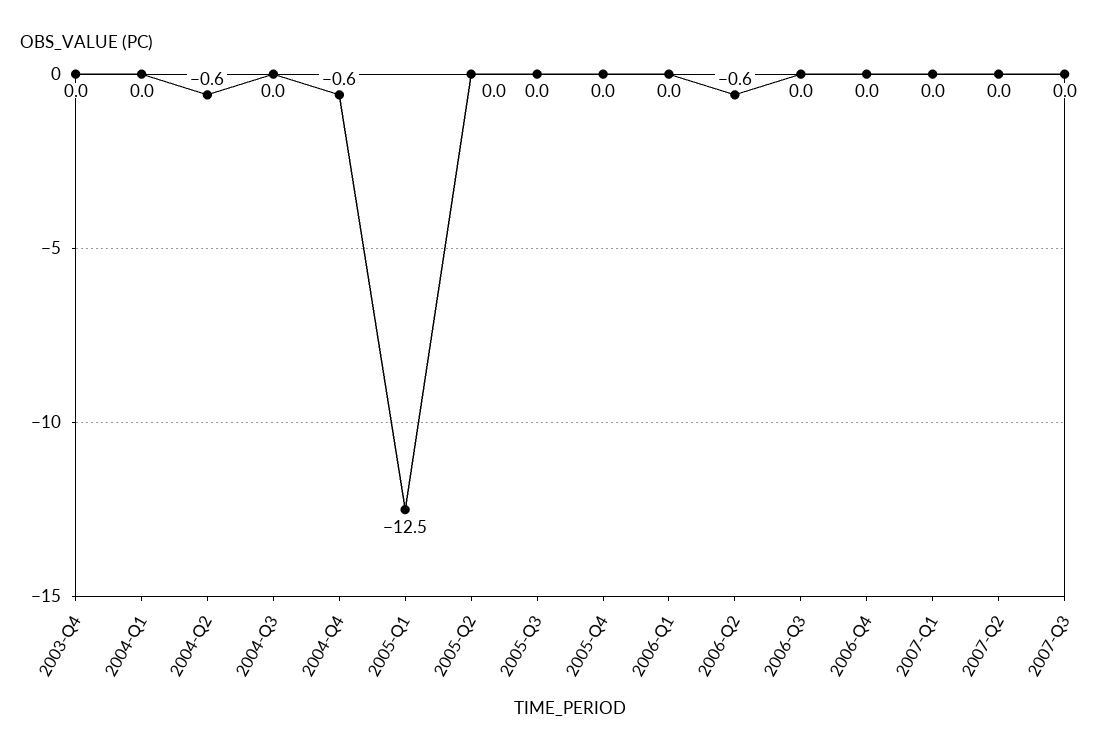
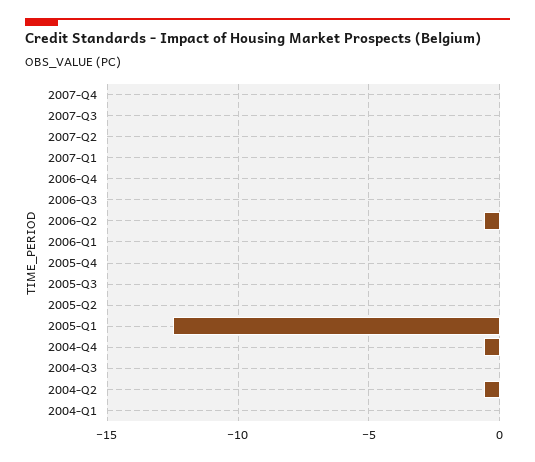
2003-Q4: 0 -> none
2007-Q4: none -> 0

